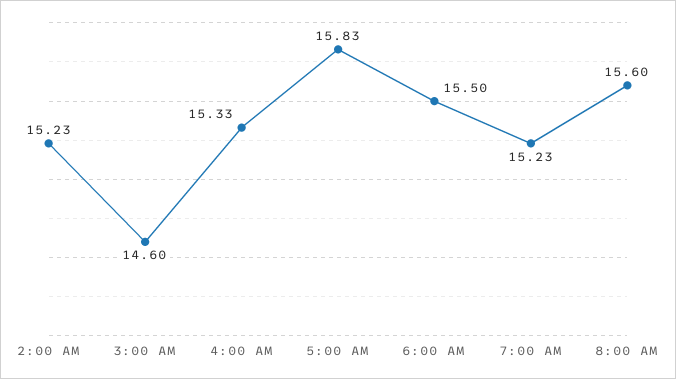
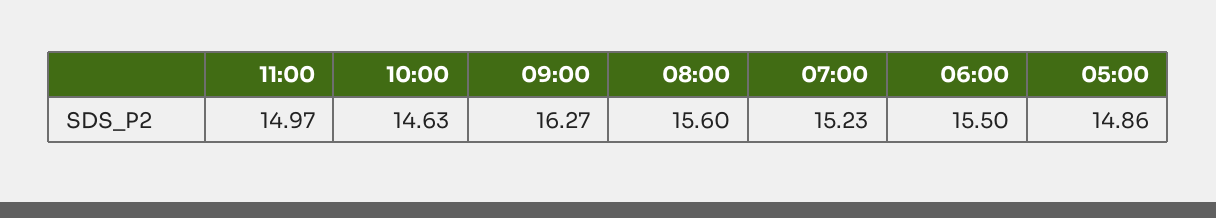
2:00 AM: 15.23 -> none
3:00 AM: 14.6 -> none
4:00 AM: 15.33 -> none
5:00 AM: 15.83 -> 14.86
11:00: none -> 14.97
10:00: none -> 14.63
09:00: none -> 16.27

